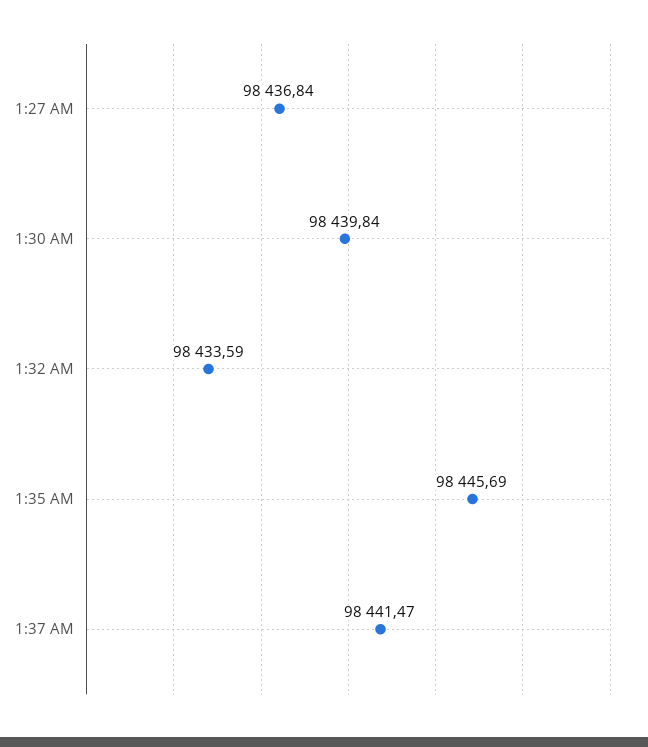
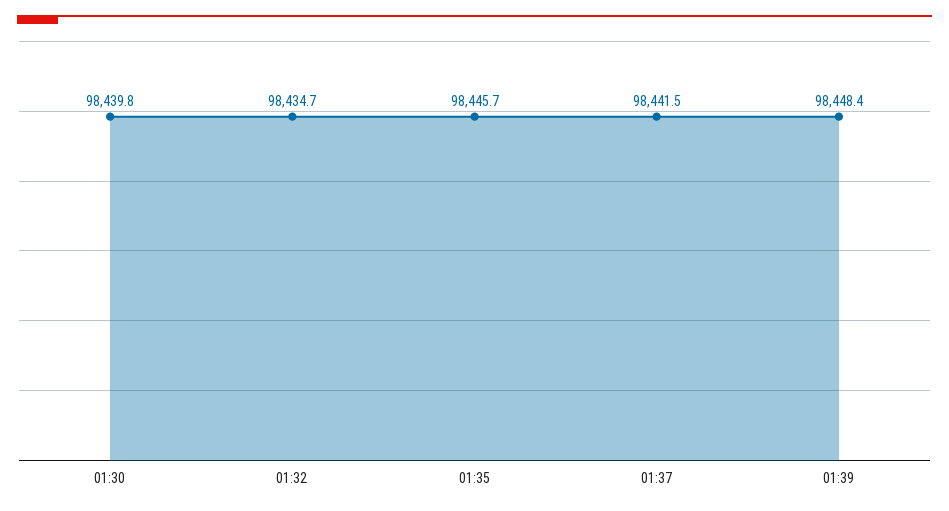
1:27 AM: 98436.84 -> none
1:32 AM: 98433.59 -> 98434.7
01:39: none -> 98448.4

